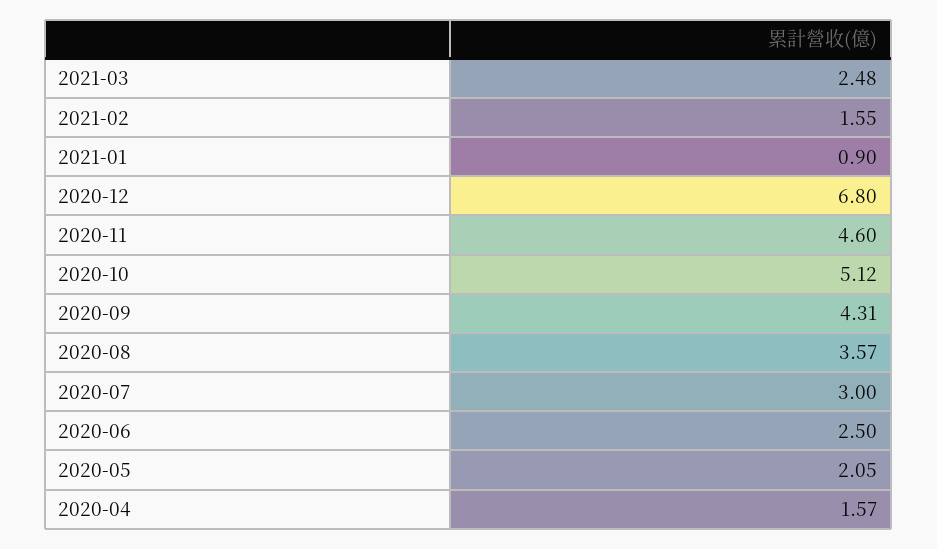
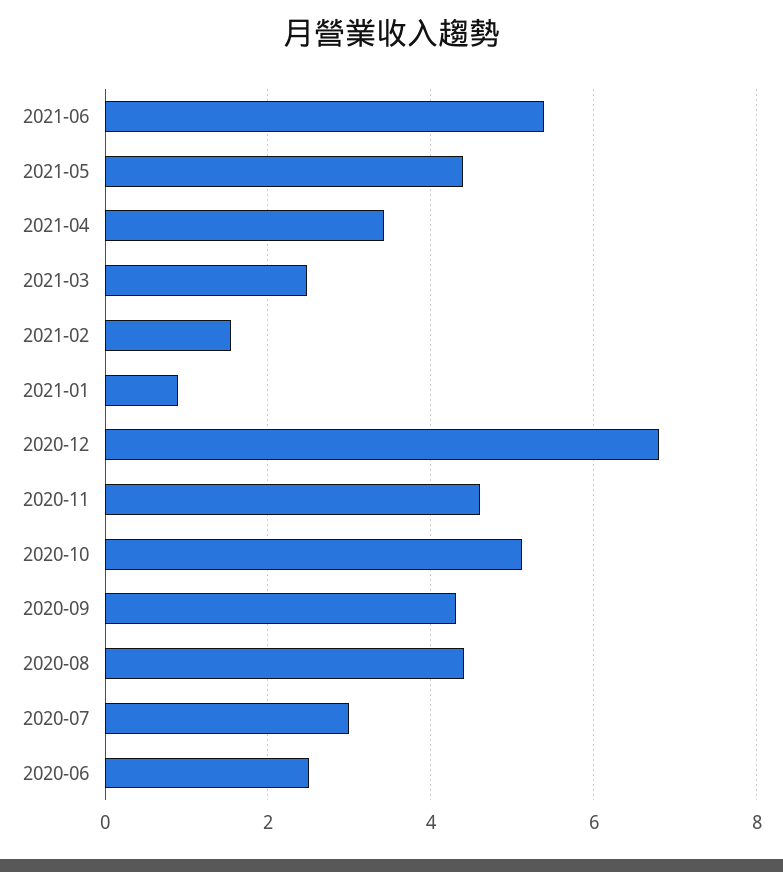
2020-08: 3.57 -> 4.4
2020-05: 2.05 -> none
2020-04: 1.57 -> none
2021-06: none -> 5.4
2021-05: none -> 4.4
2021-04: none -> 3.4

